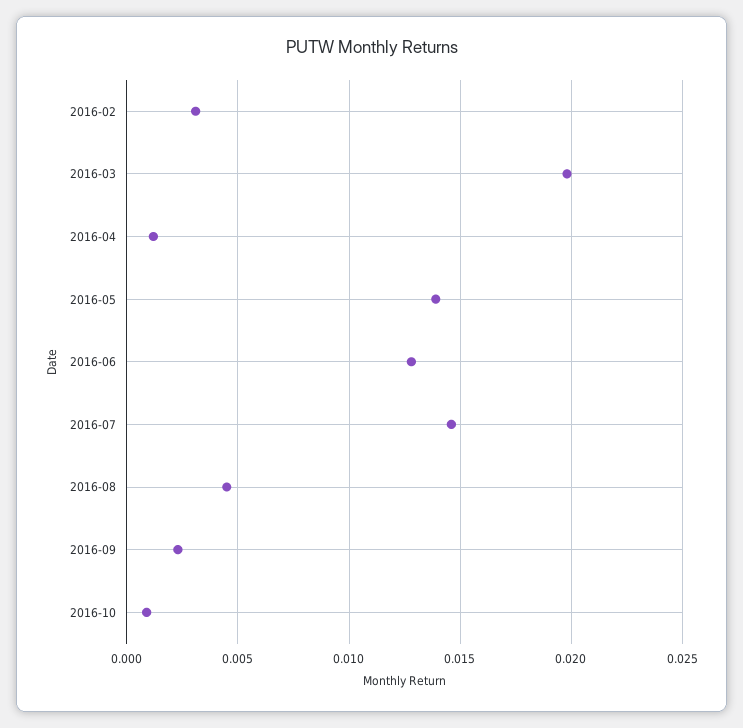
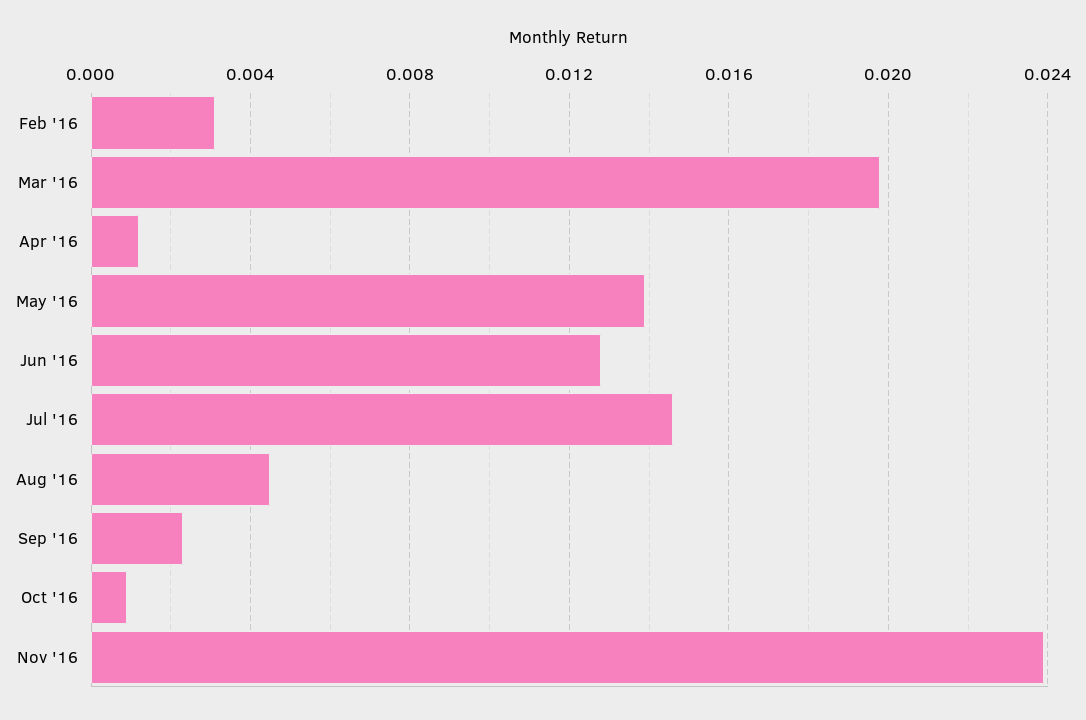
Nov '16: none -> 0.024

